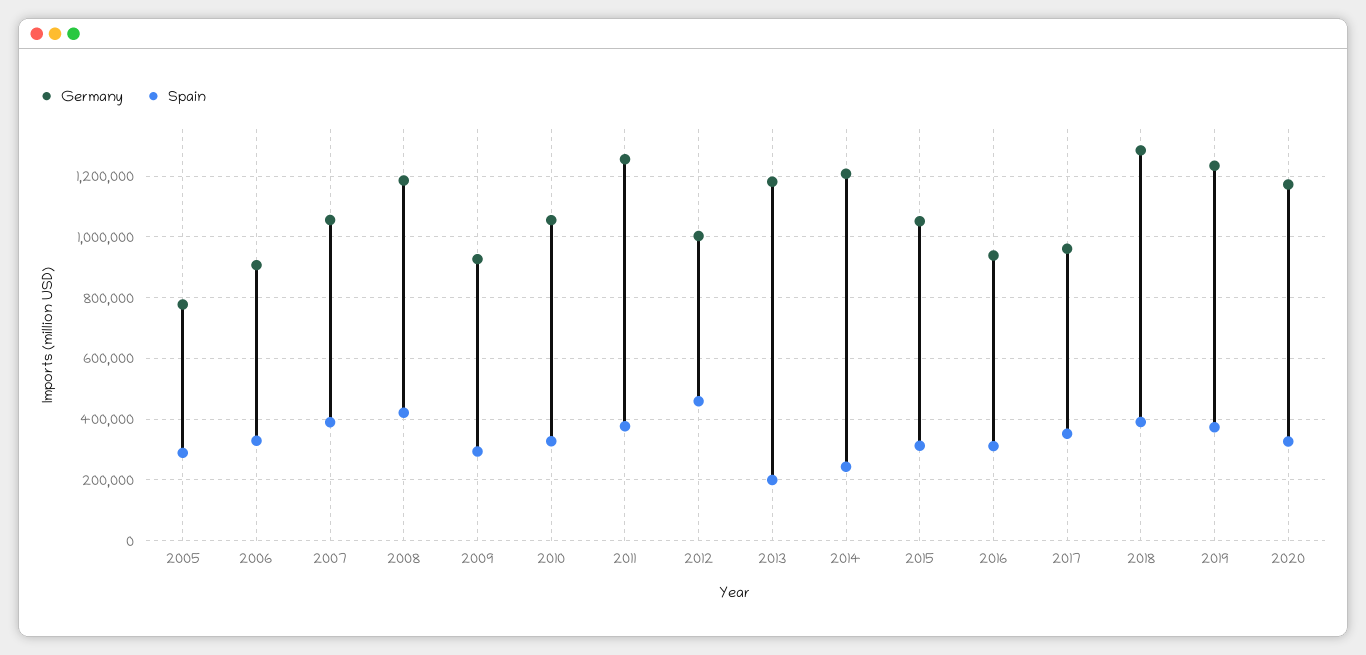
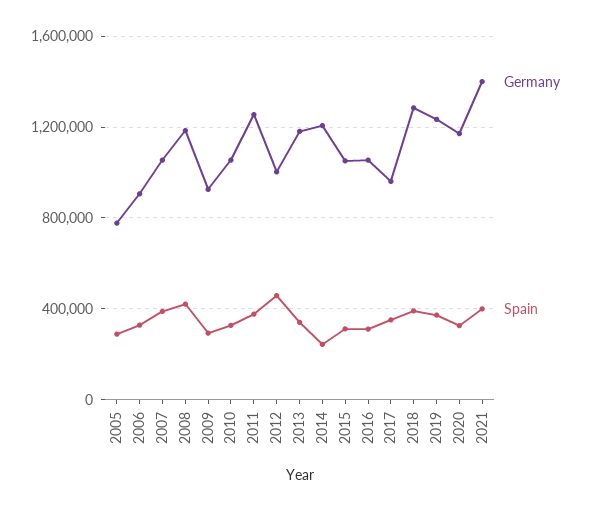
Spain, 2013: 200000 -> 350000
Germany, 2016: 940000 -> 1050000
Germany, 2021: none -> 1400000
Spain, 2021: none -> 400000

